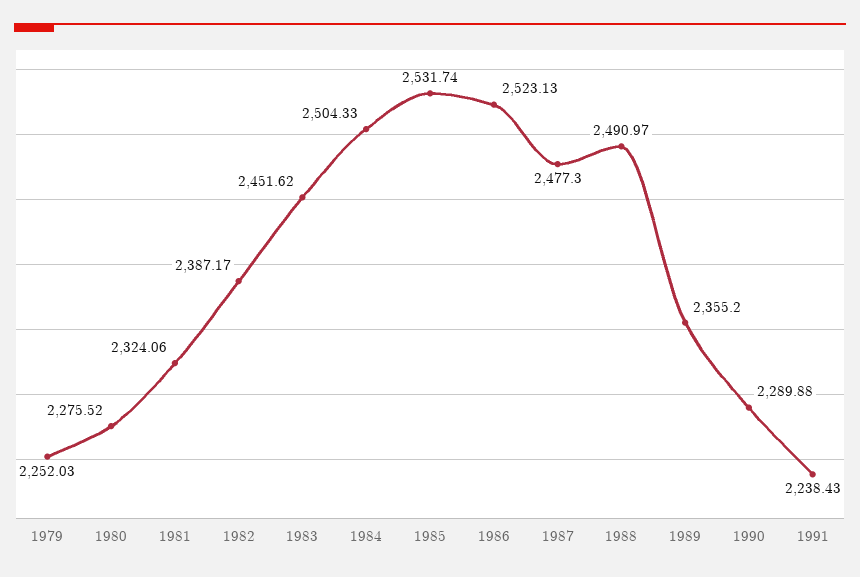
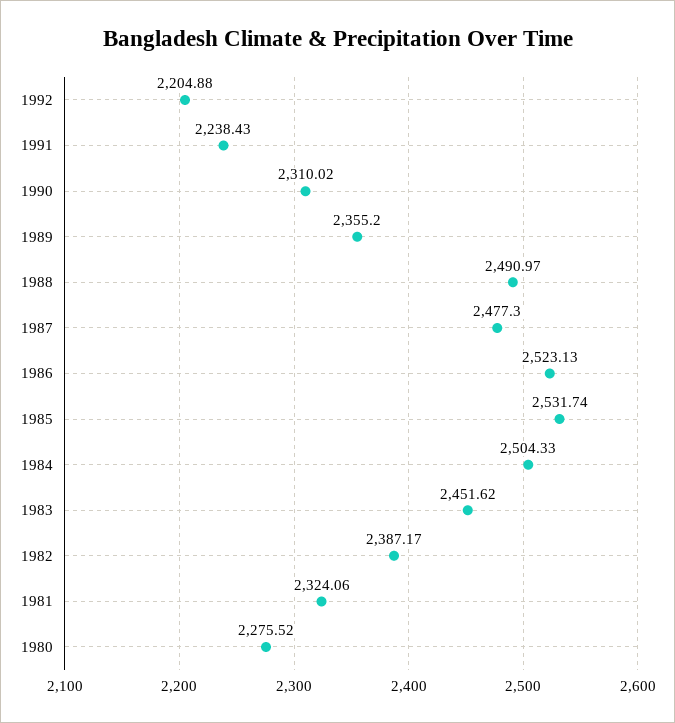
1979: 2252.03 -> none
1990: 2289.88 -> 2310.02
1992: none -> 2204.88

